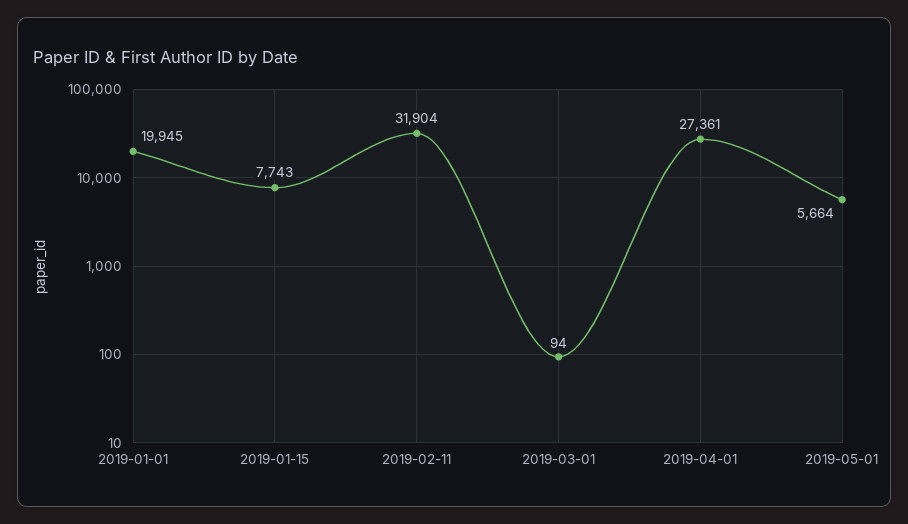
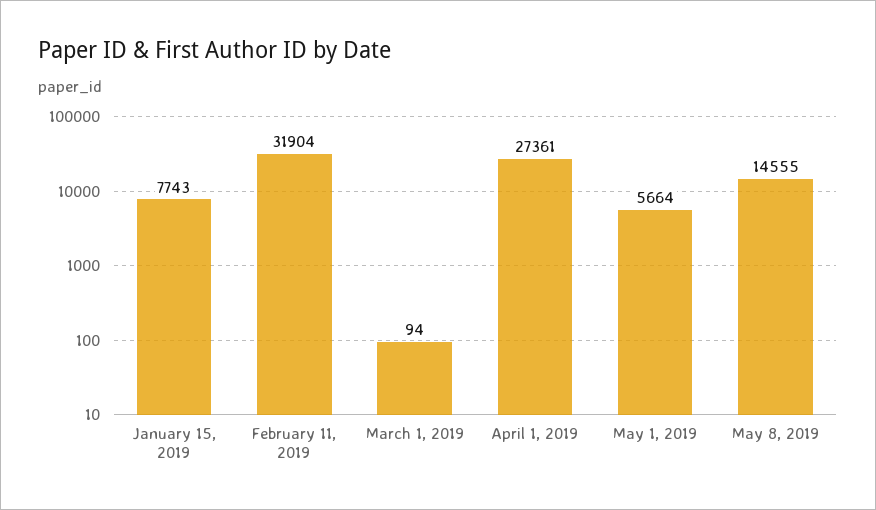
2019-01-01: 19945 -> none
May 8, 2019: none -> 14555

